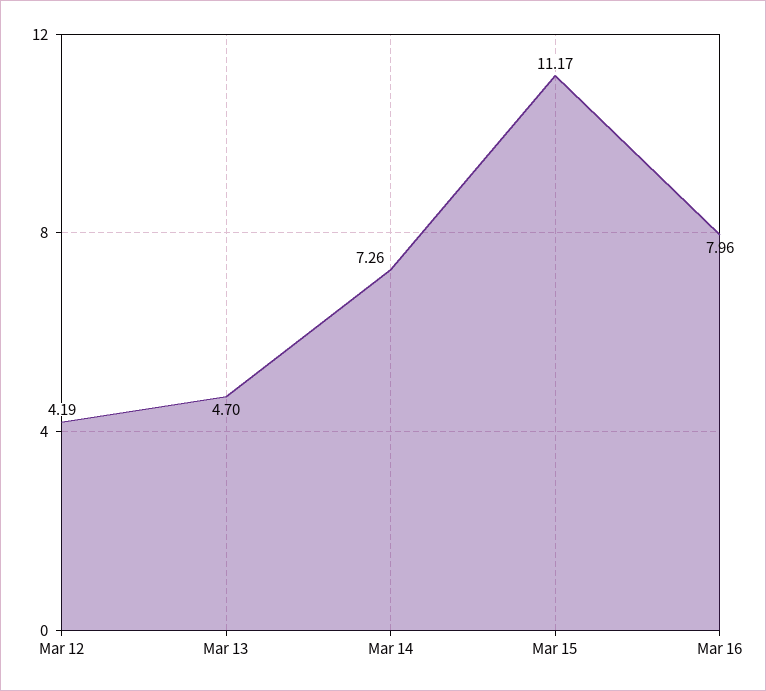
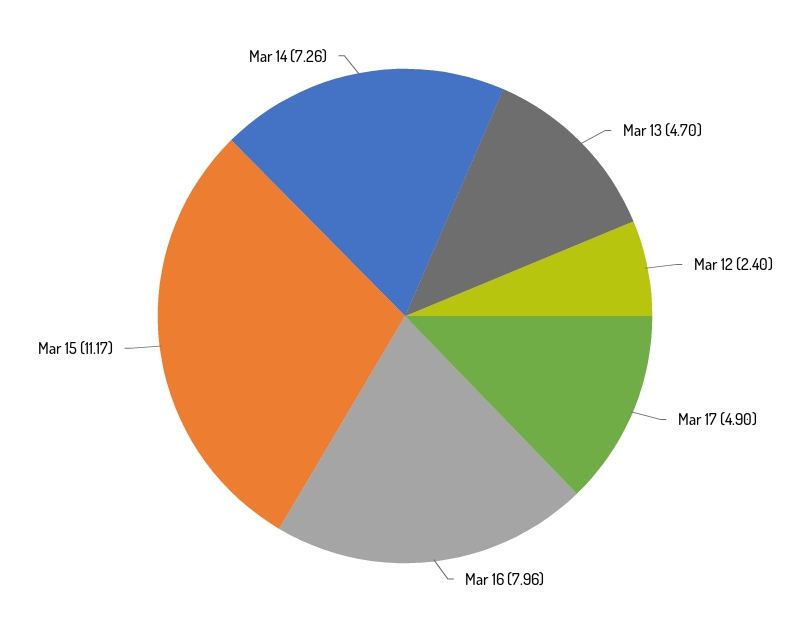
Mar 12: 4.19 -> 2.4
Mar 17: none -> 4.9

